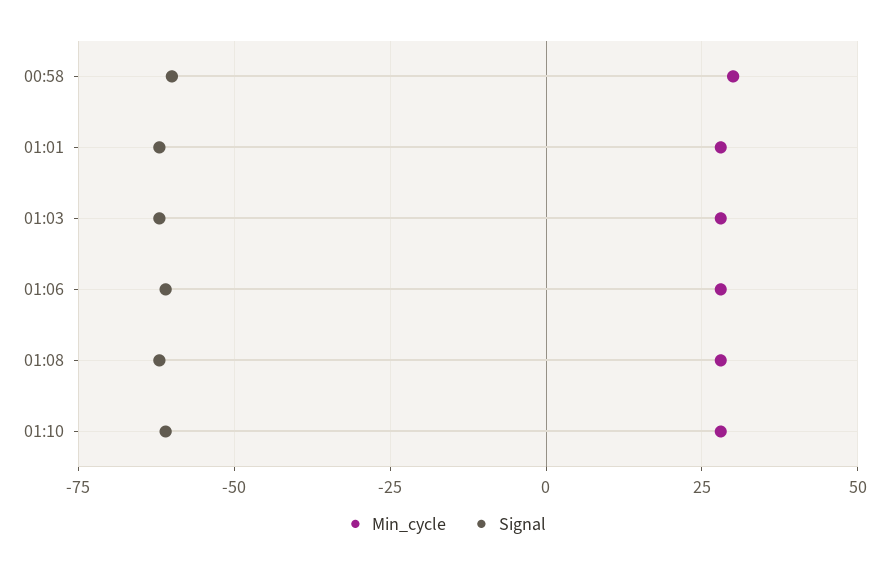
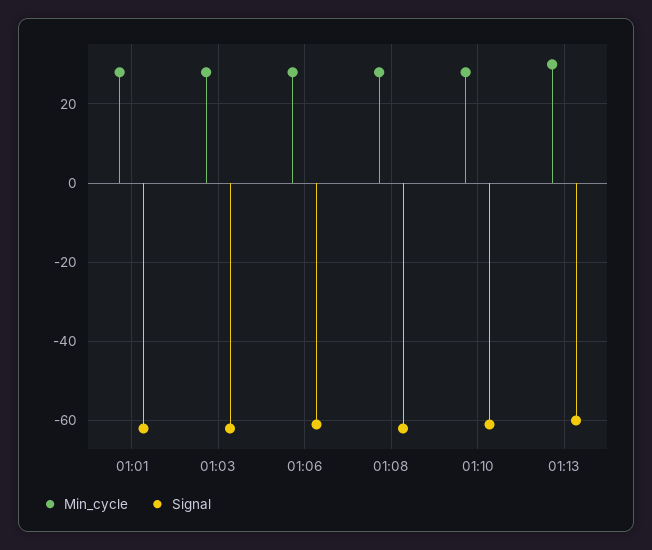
Min_cycle, 00:58: 30 -> none
Signal, 00:58: -60 -> none
Min_cycle, 01:13: none -> 30
Signal, 01:13: none -> -60

